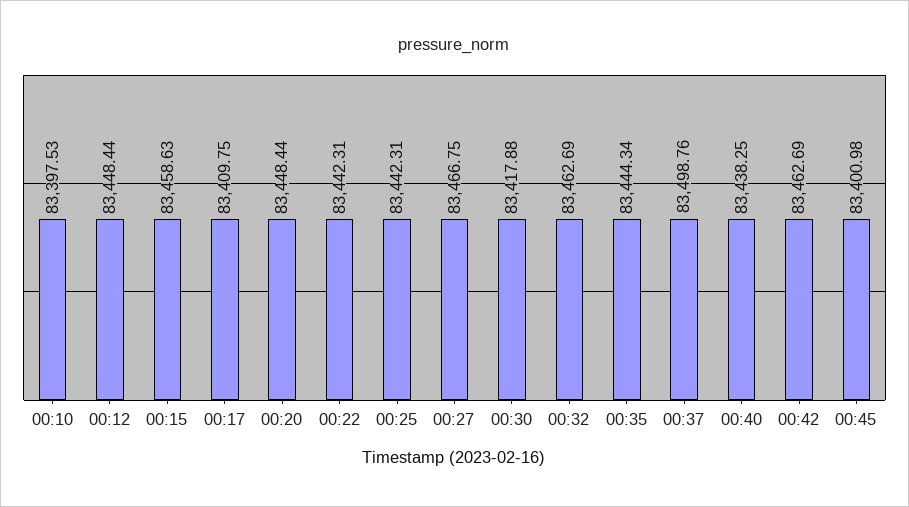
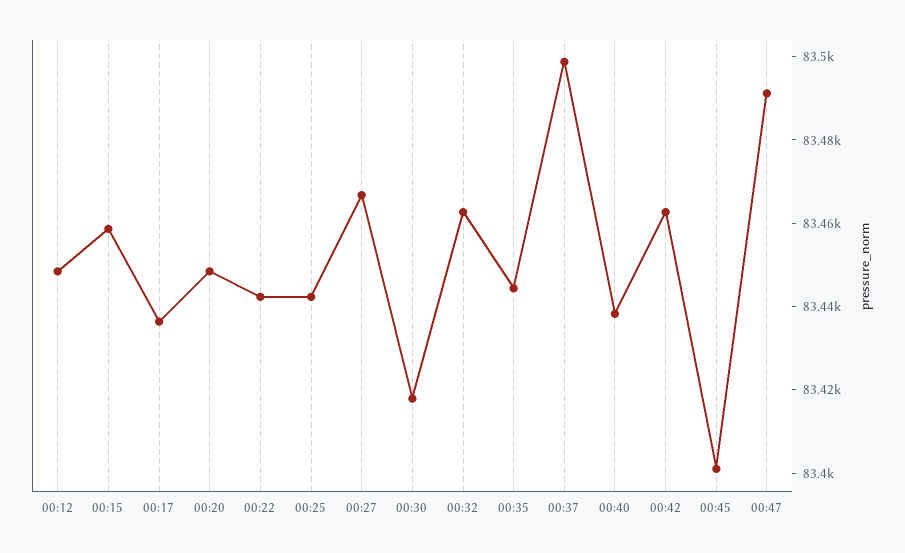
00:10: 83397.53 -> none
00:17: 83409.75 -> 83435
00:47: none -> 83490

